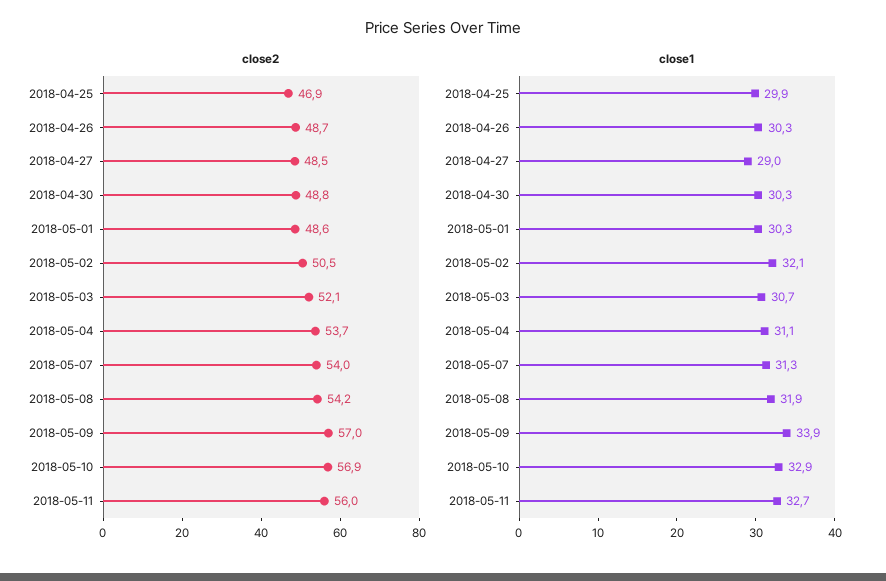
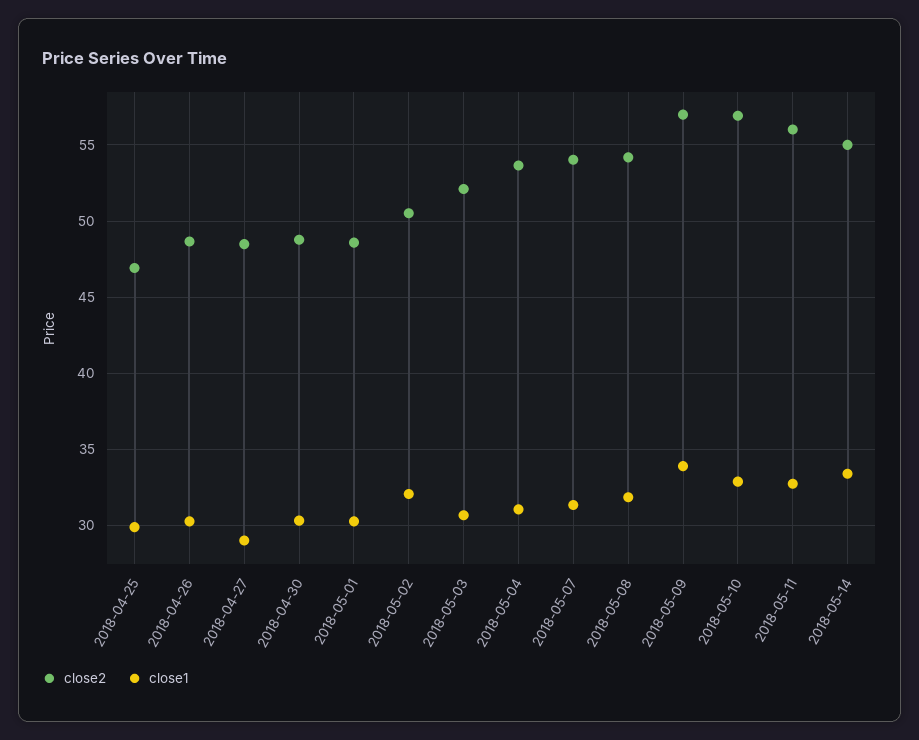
close2, 2018-05-14: none -> 55
close1, 2018-05-14: none -> 33.5

